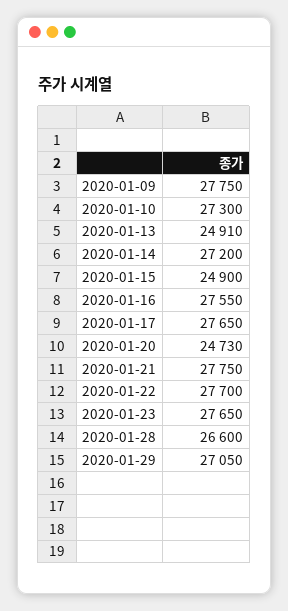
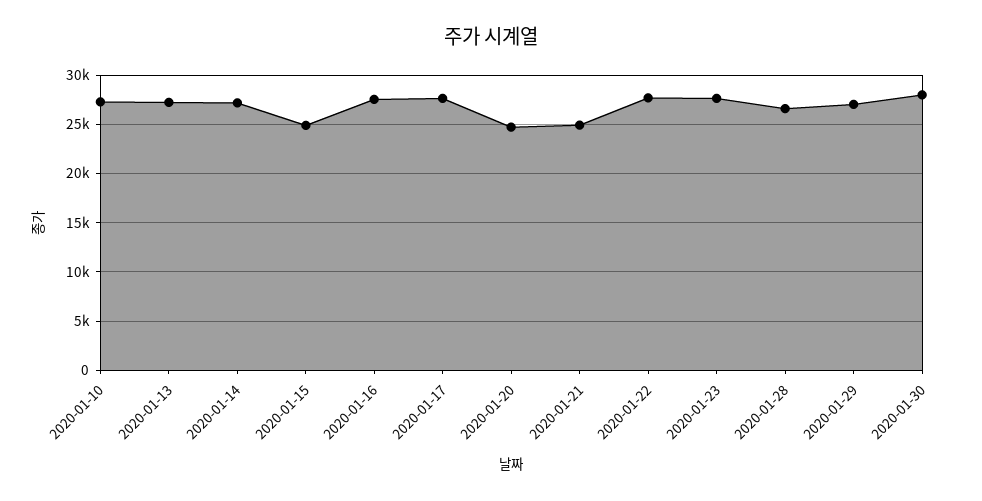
2020-01-09: 27750 -> none
2020-01-13: 24910 -> 27000
2020-01-21: 27750 -> 25000
2020-01-30: none -> 28000

